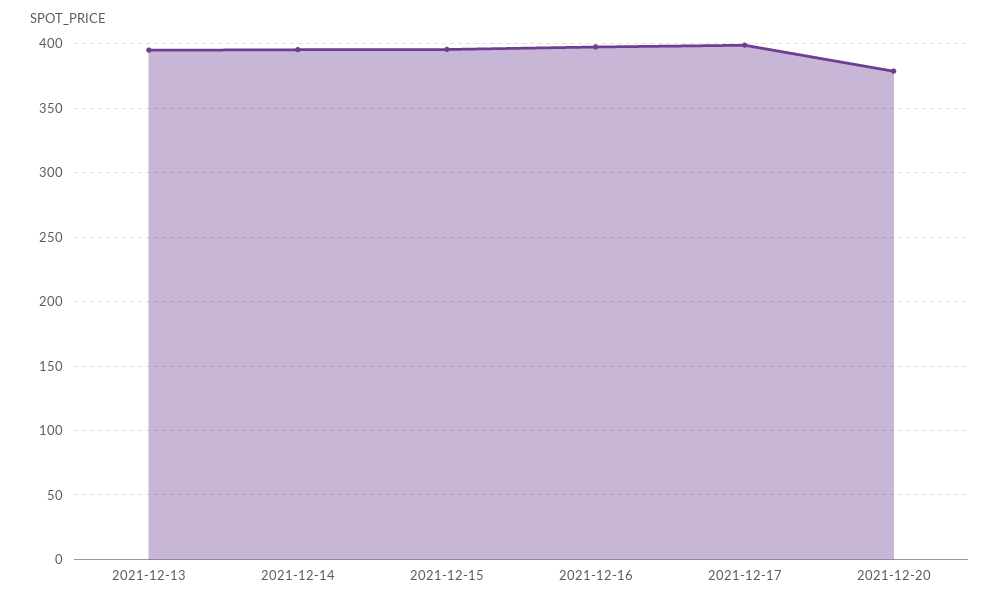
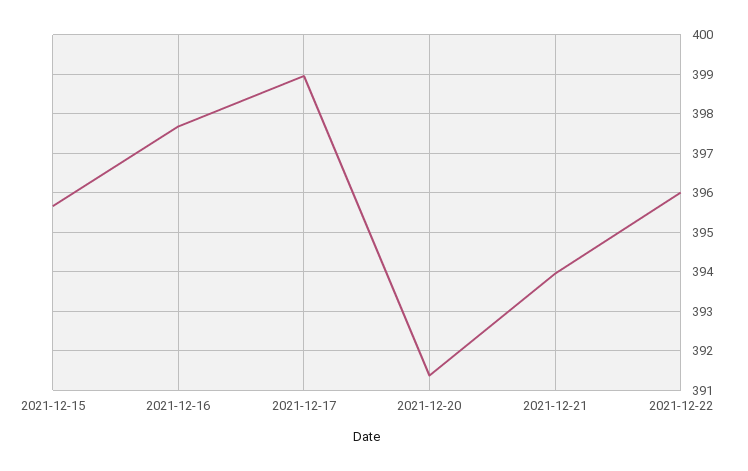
2021-12-13: 395 -> none
2021-12-14: 395 -> none
2021-12-20: 380 -> 391.4
2021-12-21: none -> 394
2021-12-22: none -> 396

